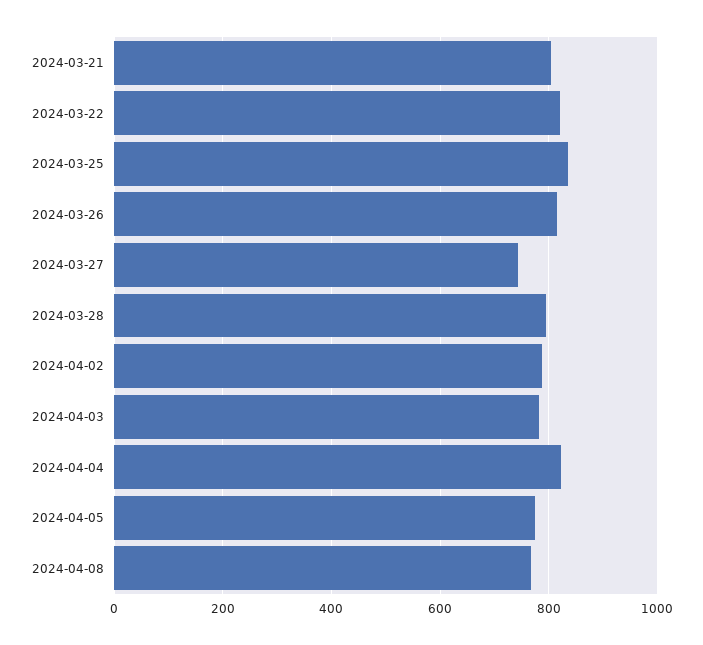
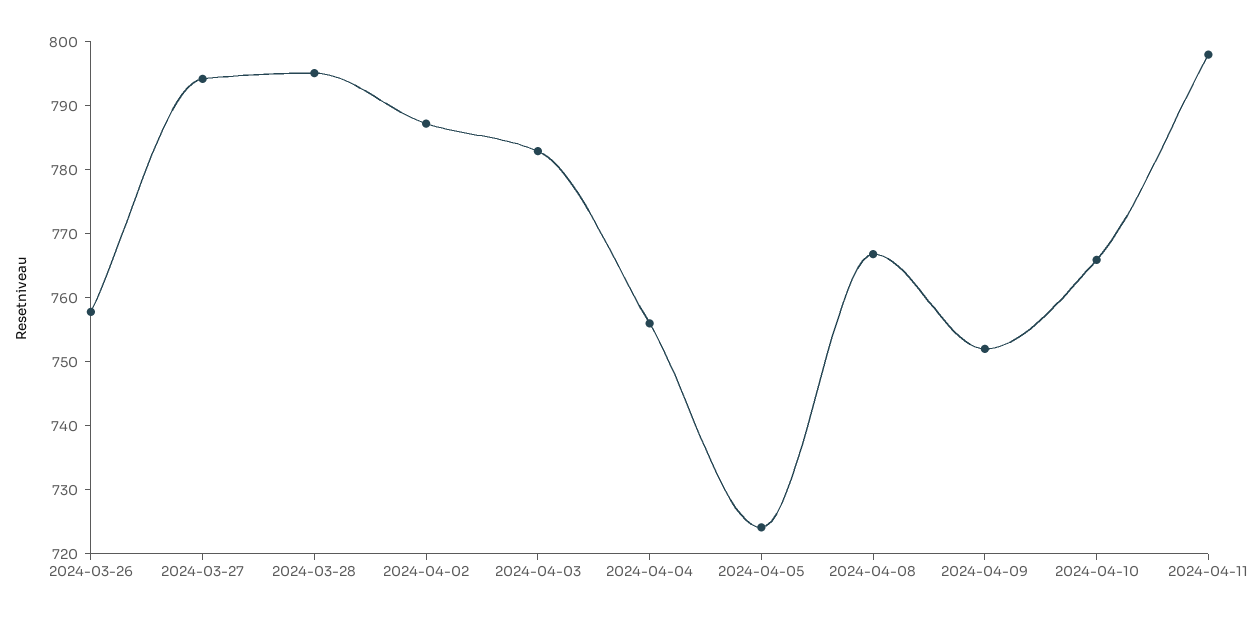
2024-03-21: 800 -> none
2024-03-22: 820 -> none
2024-03-25: 840 -> none
2024-03-26: 820 -> 758
2024-03-27: 740 -> 794
2024-04-04: 820 -> 756
2024-04-05: 780 -> 724
2024-04-09: none -> 752
2024-04-10: none -> 766
2024-04-11: none -> 798

